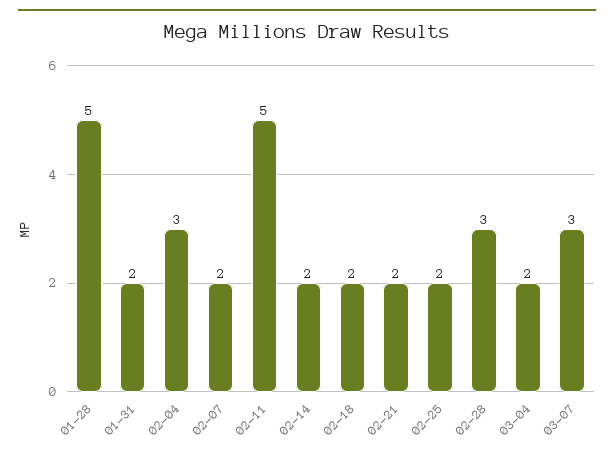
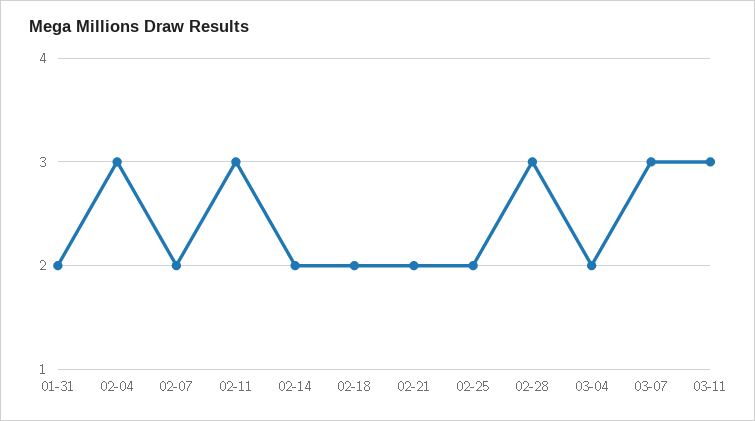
01-28: 5 -> none
02-11: 5 -> 3
03-11: none -> 3

